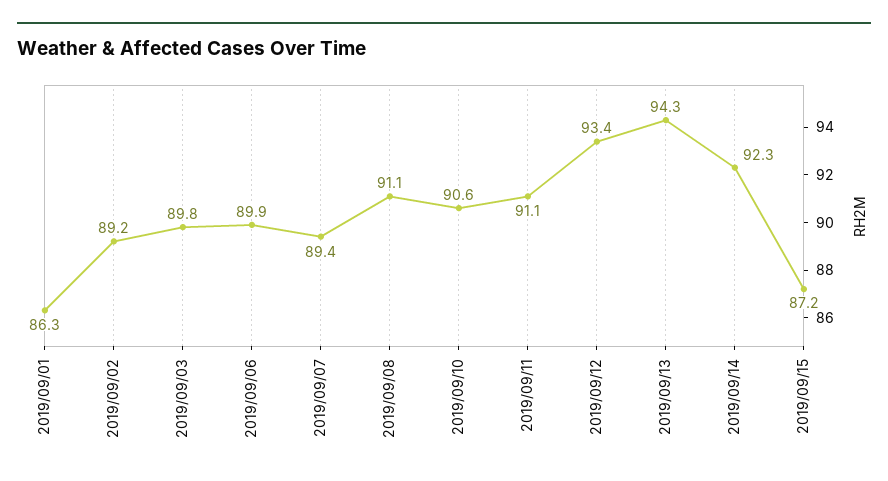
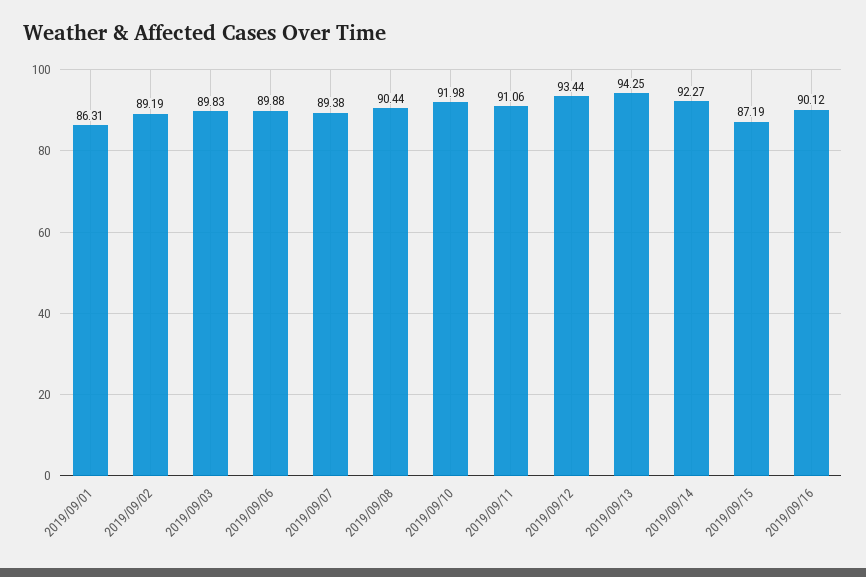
2019/09/08: 91.1 -> 90.44
2019/09/10: 90.6 -> 91.98
2019/09/16: none -> 90.12

